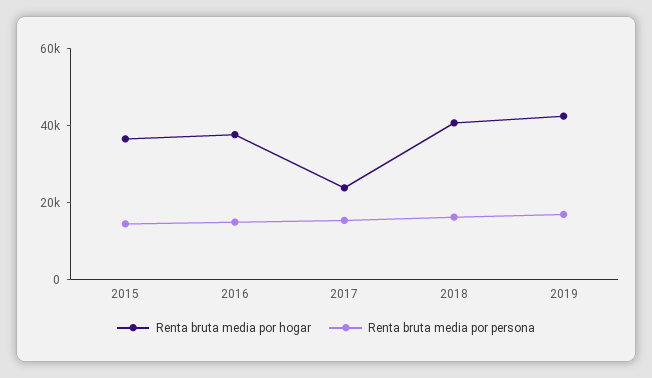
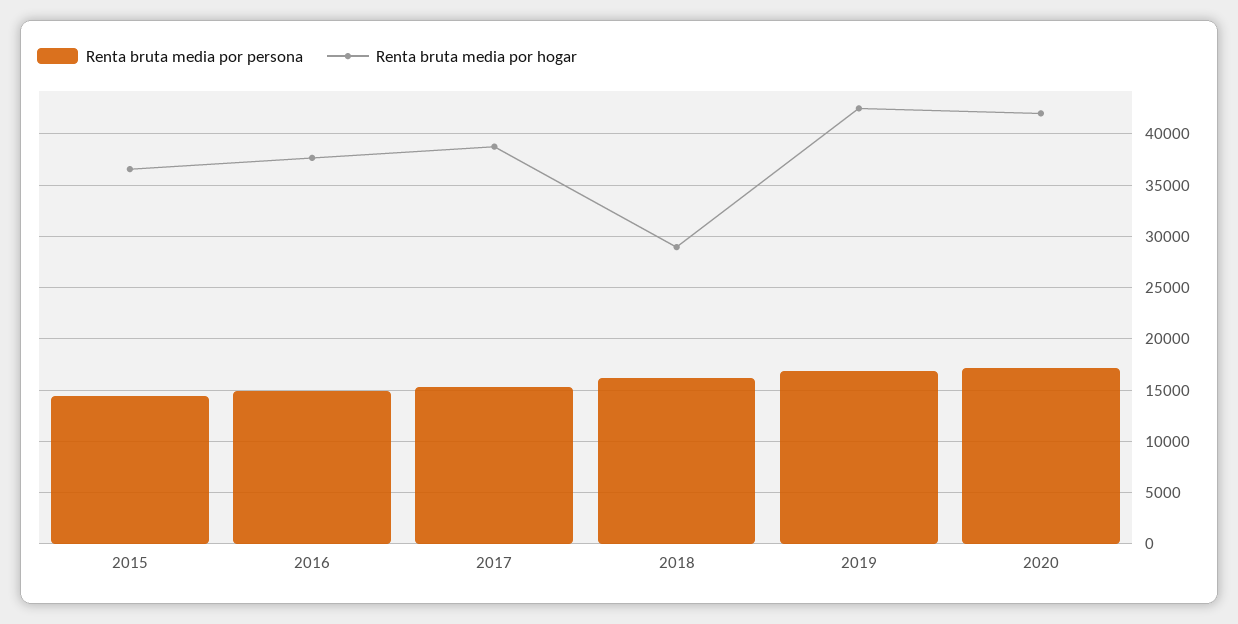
Renta bruta media por hogar, 2017: 25000 -> 39000
Renta bruta media por hogar, 2018: 40000 -> 29000
Renta bruta media por persona, 2020: none -> 17000
Renta bruta media por hogar, 2020: none -> 42000

